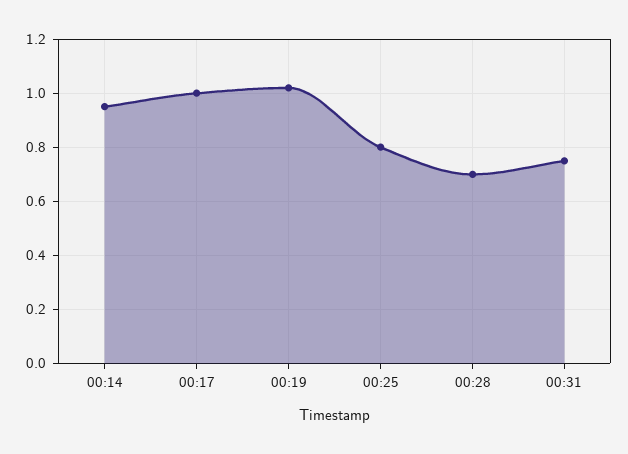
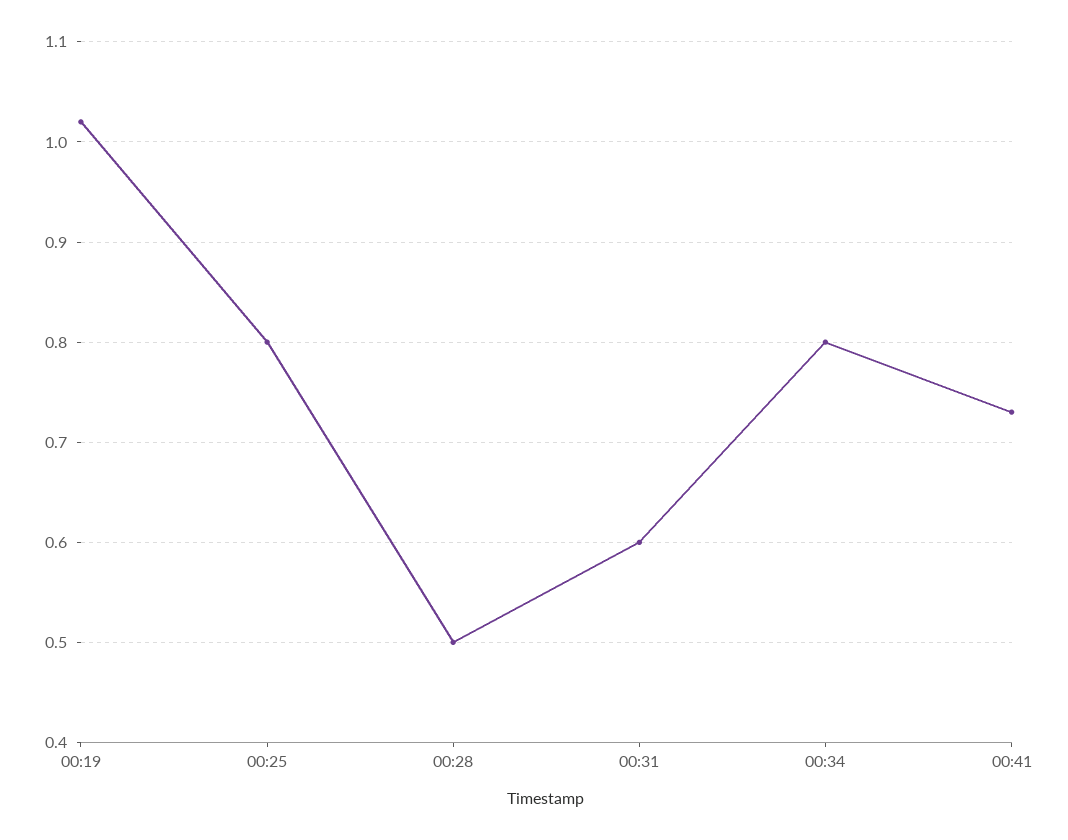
00:14: 0.95 -> none
00:17: 1 -> none
00:28: 0.7 -> 0.5
00:31: 0.75 -> 0.6
00:34: none -> 0.8
00:41: none -> 0.73

